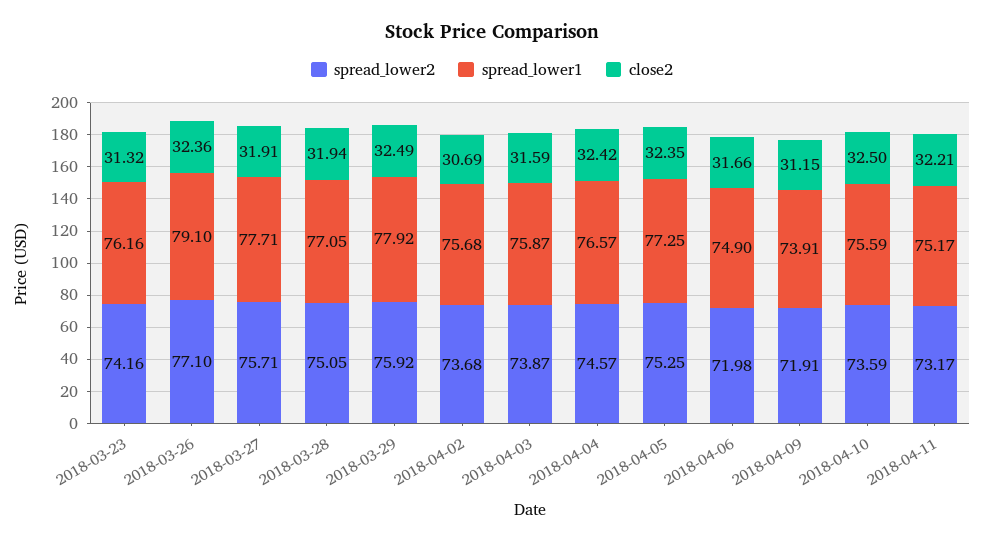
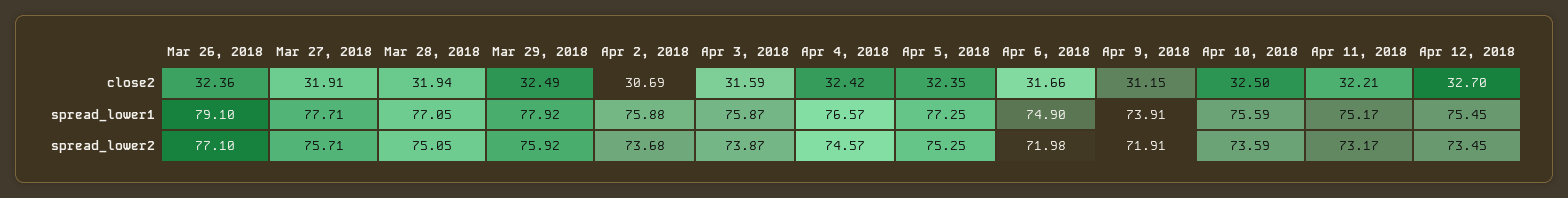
spread_lower2, 2018-03-23: 74.16 -> none
spread_lower1, 2018-03-23: 76.16 -> none
close2, 2018-03-23: 31.32 -> none
spread_lower1, 2018-04-02: 75.68 -> 75.88
close2, Apr 12, 2018: none -> 32.7
spread_lower1, Apr 12, 2018: none -> 75.45
spread_lower2, Apr 12, 2018: none -> 73.45

